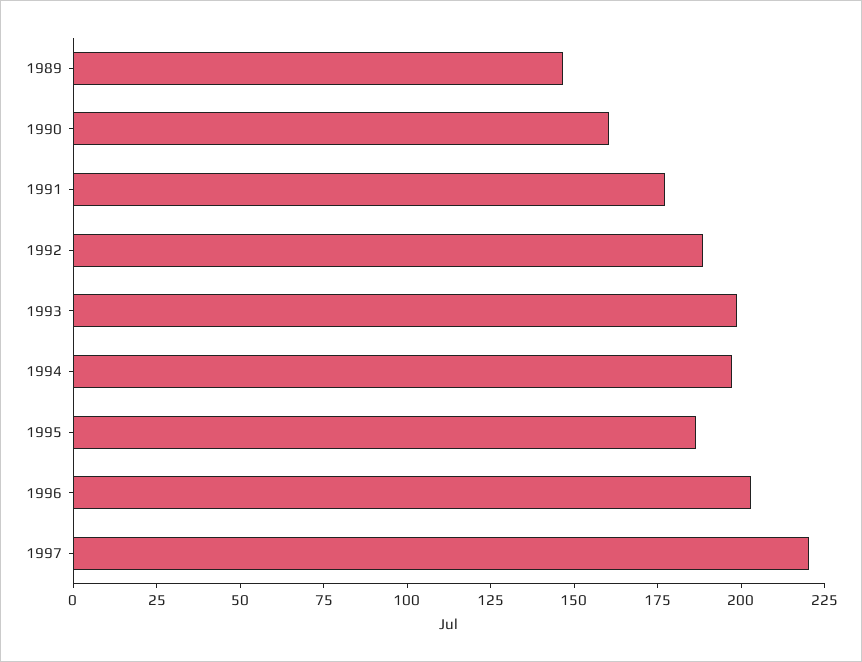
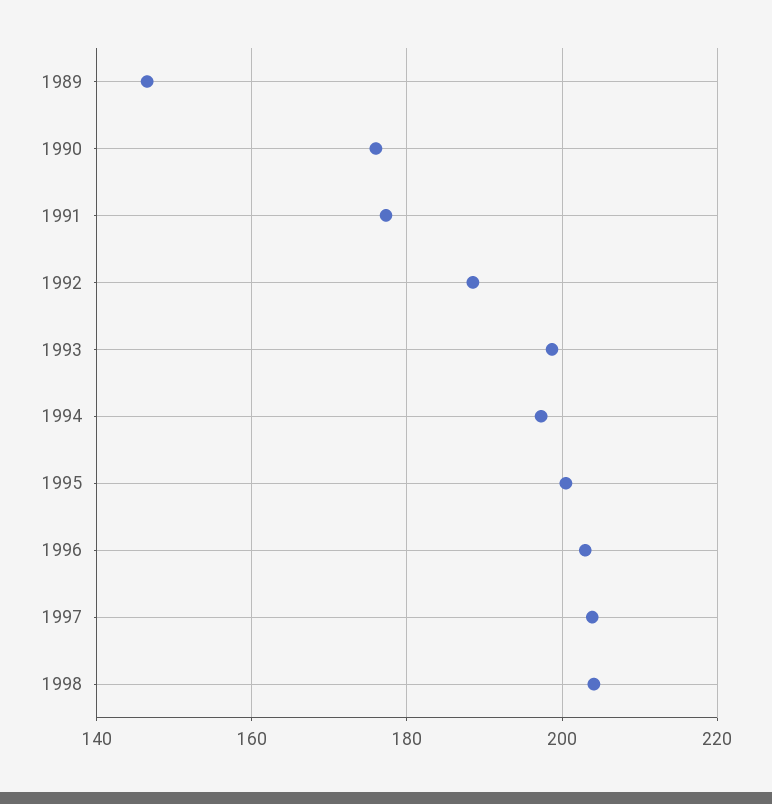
1990: 160 -> 176
1995: 185 -> 200
1997: 220 -> 204
1998: none -> 204

